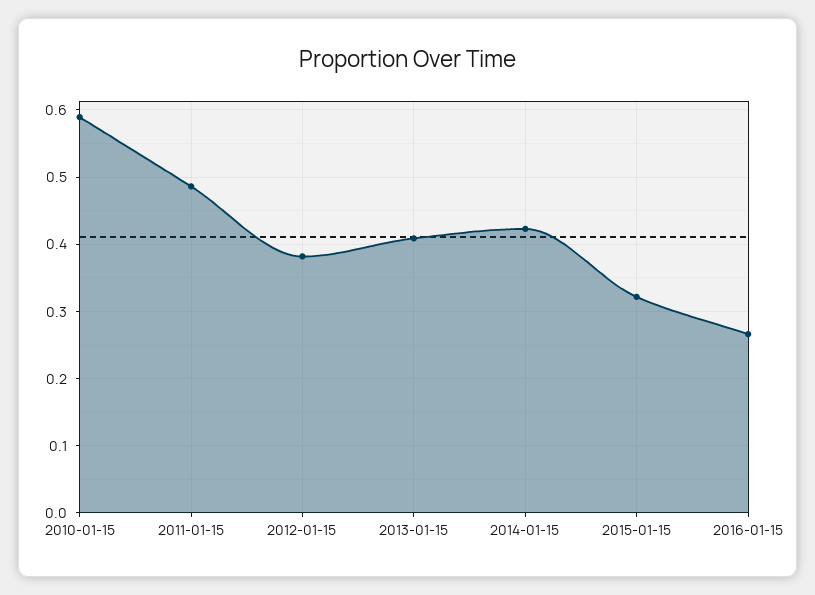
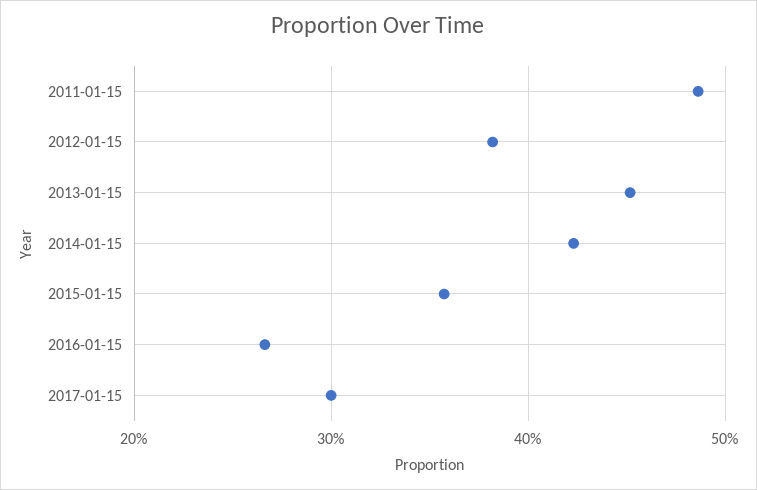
2010-01-15: 0.59 -> none
2013-01-15: 0.41 -> 0.45
2015-01-15: 0.32 -> 0.36
2017-01-15: none -> 0.3

